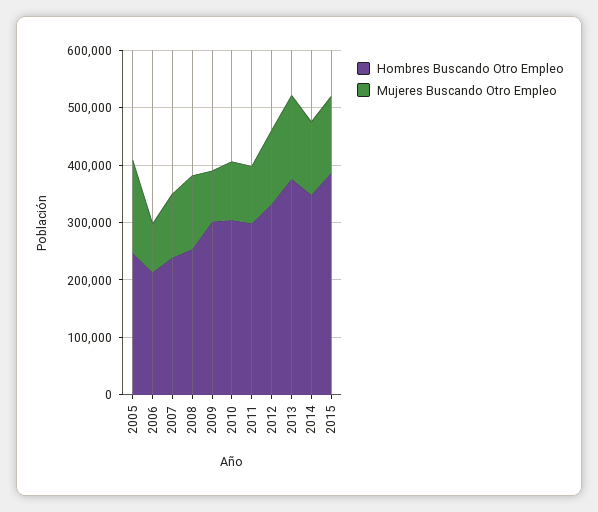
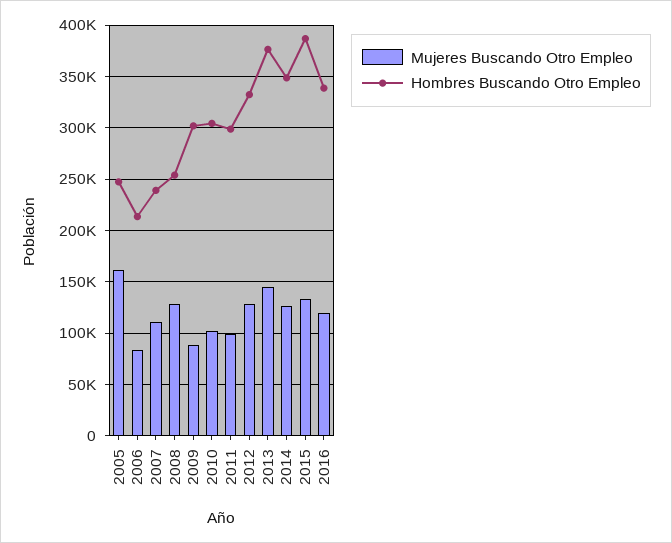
Mujeres Buscando Otro Empleo, 2016: none -> 120000
Hombres Buscando Otro Empleo, 2016: none -> 340000

